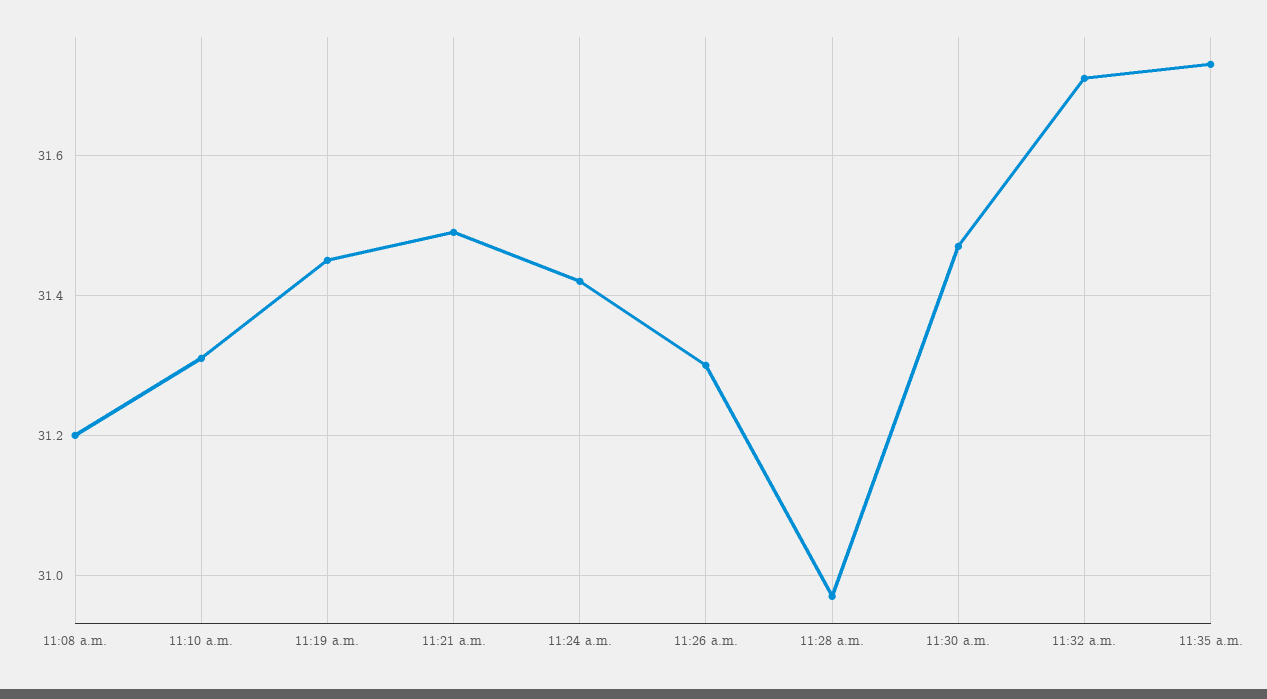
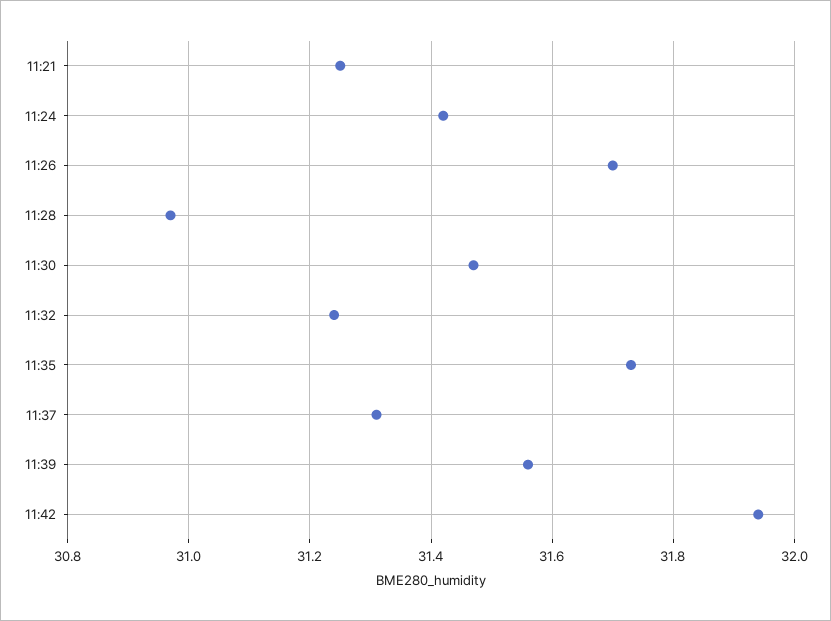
11:08 a.m.: 31.2 -> none
11:10 a.m.: 31.3 -> none
11:19 a.m.: 31.45 -> none
11:21 a.m.: 31.5 -> 31.25
11:26 a.m.: 31.3 -> 31.7
11:32 a.m.: 31.7 -> 31.25
11:37: none -> 31.3
11:39: none -> 31.55
11:42: none -> 31.95

